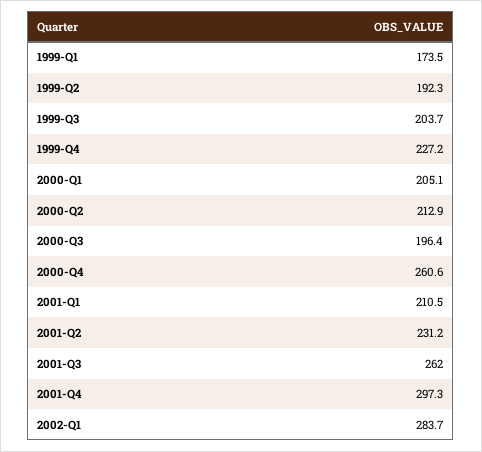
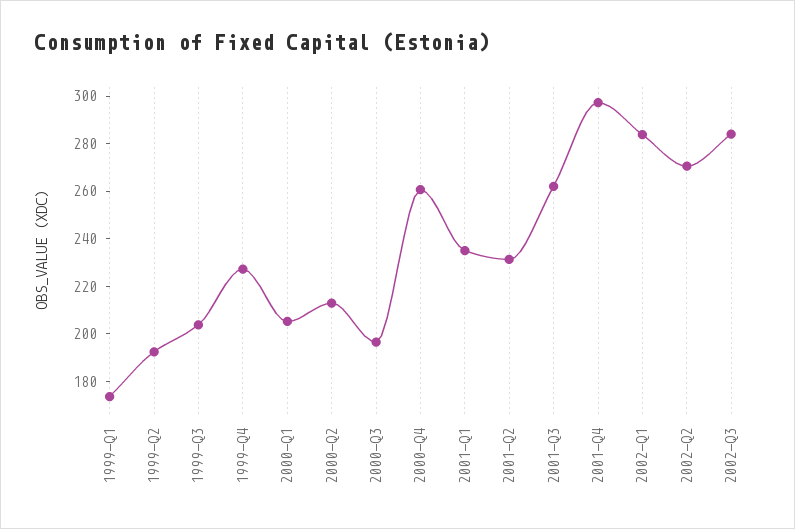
2001-Q1: 210.5 -> 235
2002-Q2: none -> 270
2002-Q3: none -> 285

